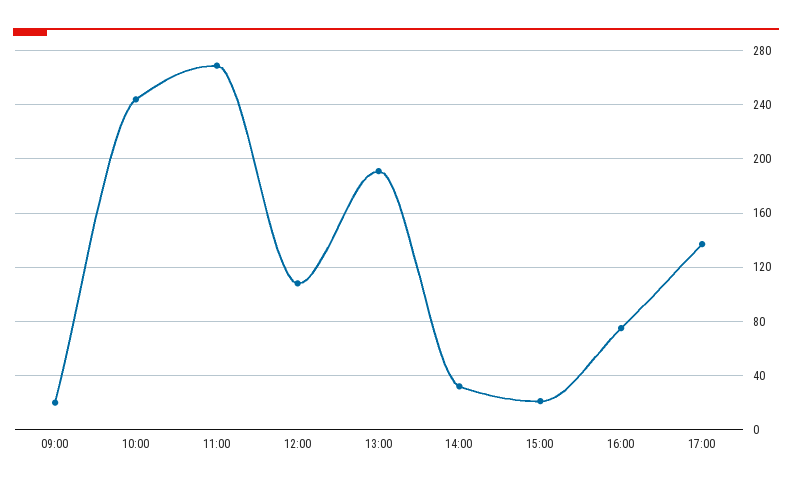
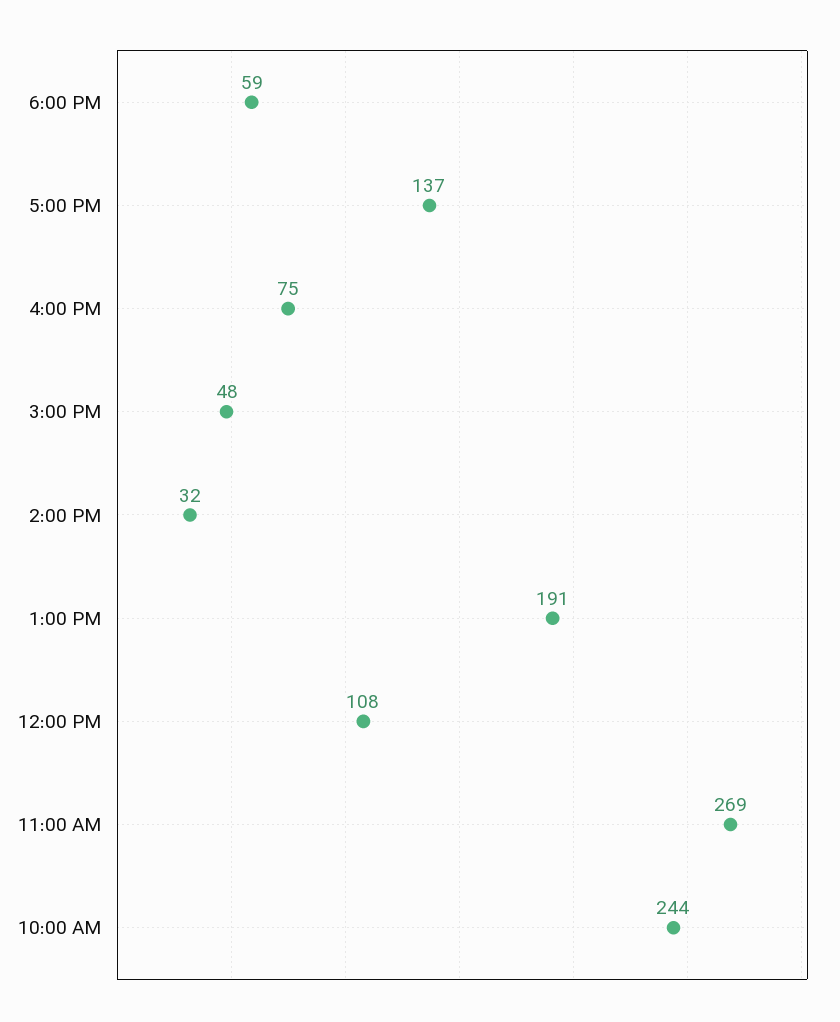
09:00: 20 -> none
15:00: 20 -> 48
6:00 PM: none -> 59

